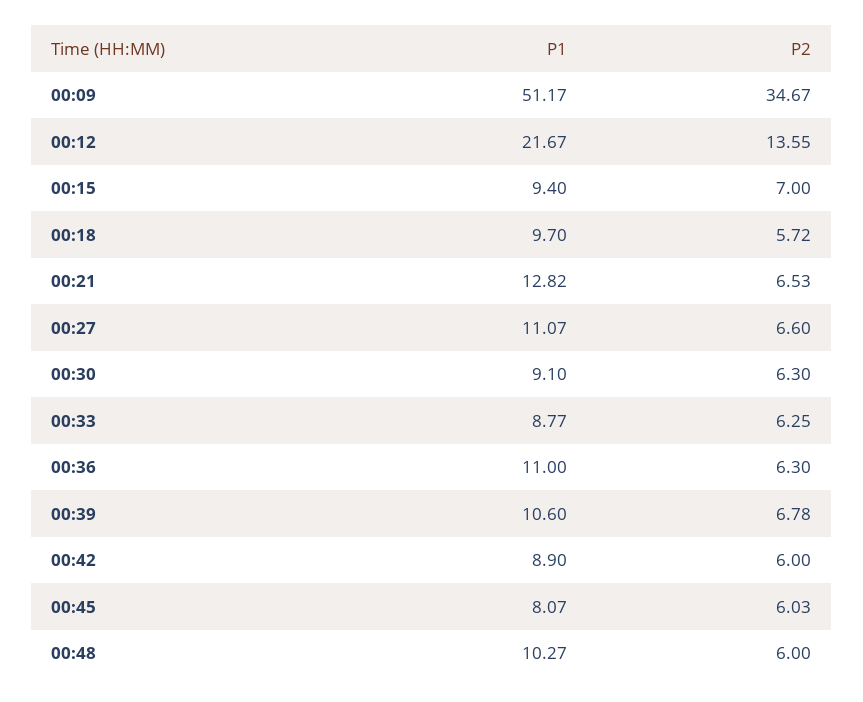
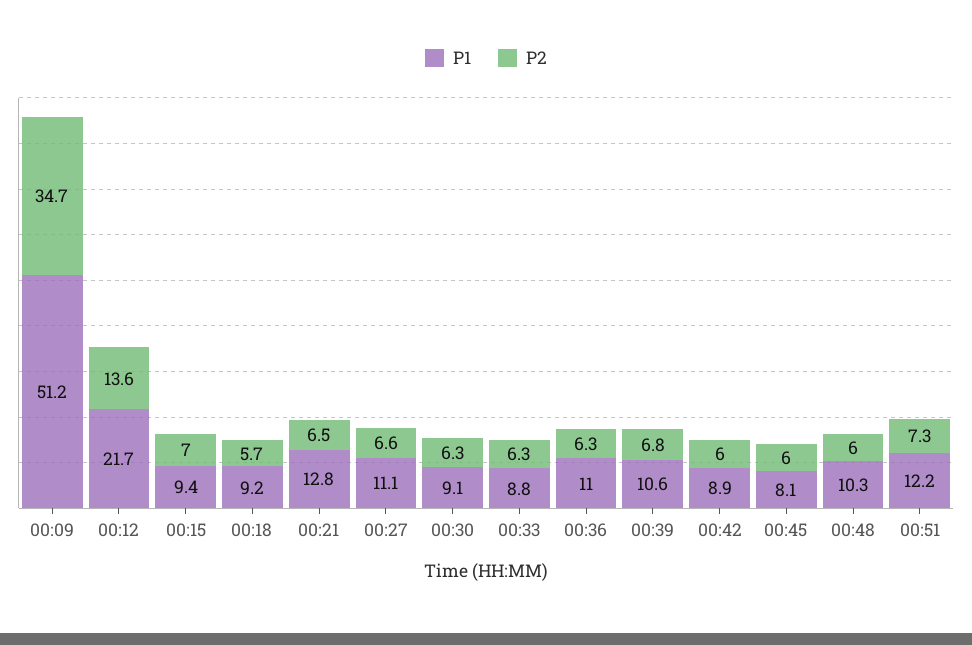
P1, 00:18: 9.7 -> 9.2
P1, 00:51: none -> 12.2
P2, 00:51: none -> 7.3

